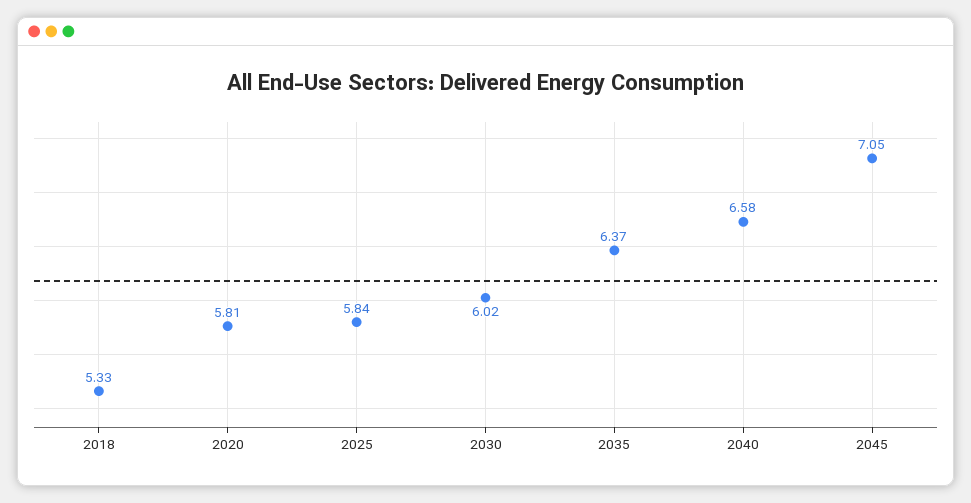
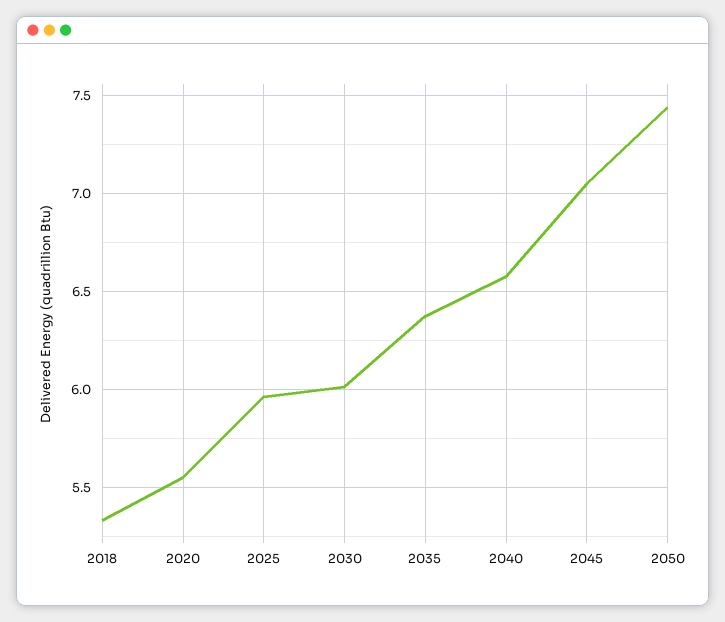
2020: 5.81 -> 5.55
2025: 5.84 -> 5.95
2050: none -> 7.45

